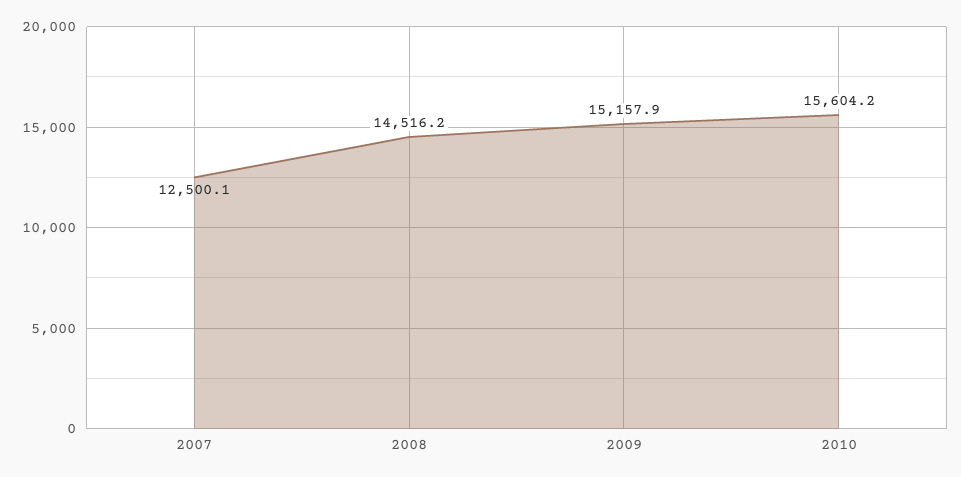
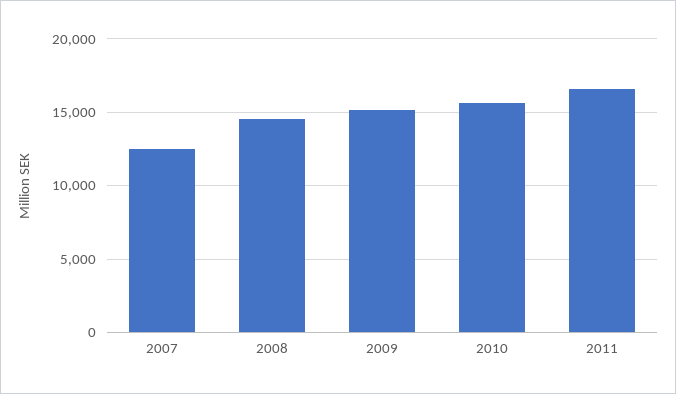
2011: none -> 16500

